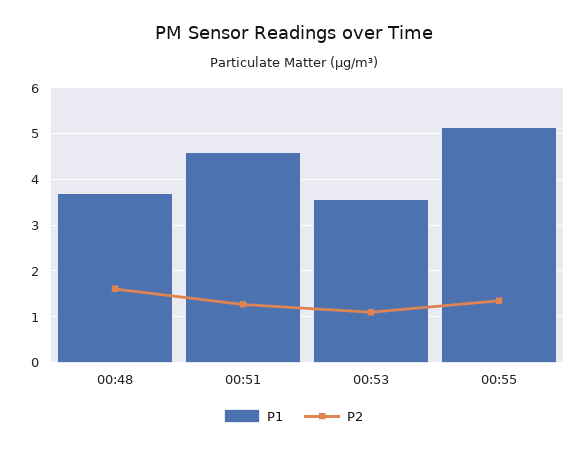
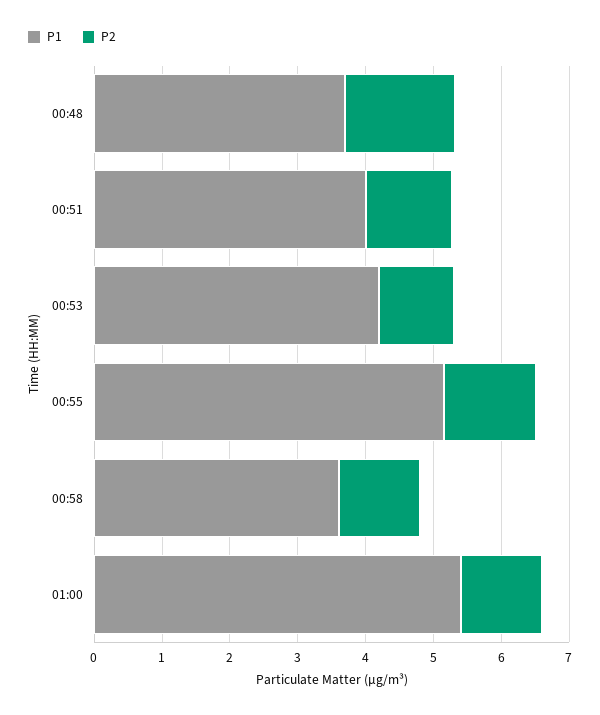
P1, 00:51: 4.6 -> 4
P1, 00:53: 3.6 -> 4.2
P1, 00:58: none -> 3.6
P2, 00:58: none -> 1.2
P1, 01:00: none -> 5.4
P2, 01:00: none -> 1.2

